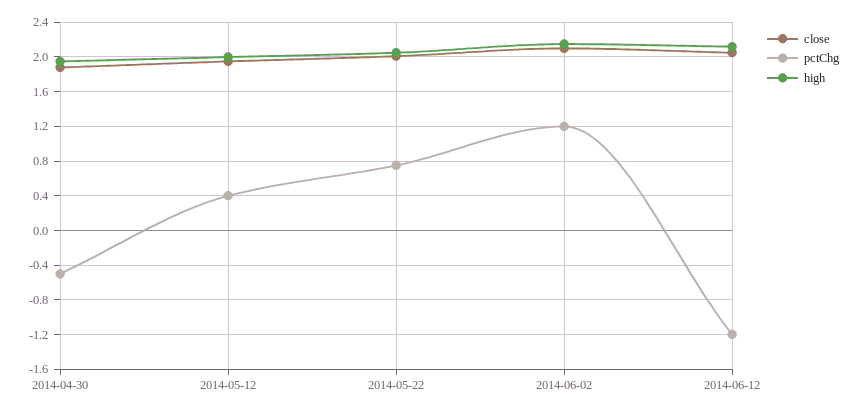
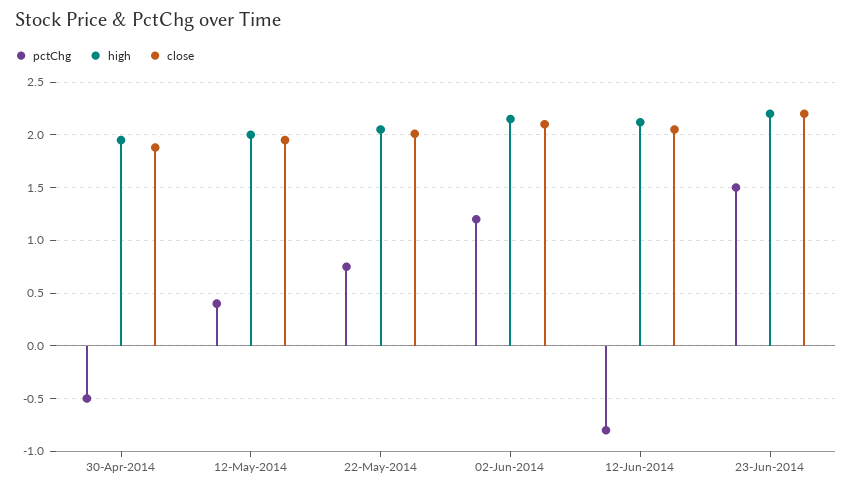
pctChg, 2014-06-12: -1.2 -> -0.8
pctChg, 23-Jun-2014: none -> 1.5
high, 23-Jun-2014: none -> 2.2
close, 23-Jun-2014: none -> 2.2

